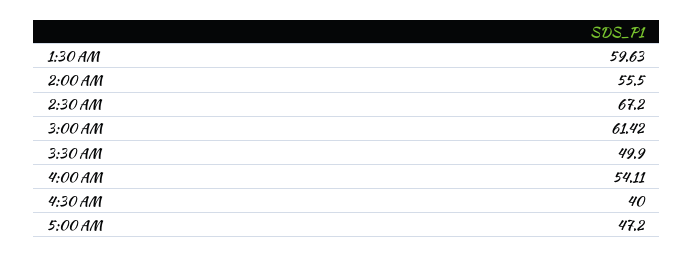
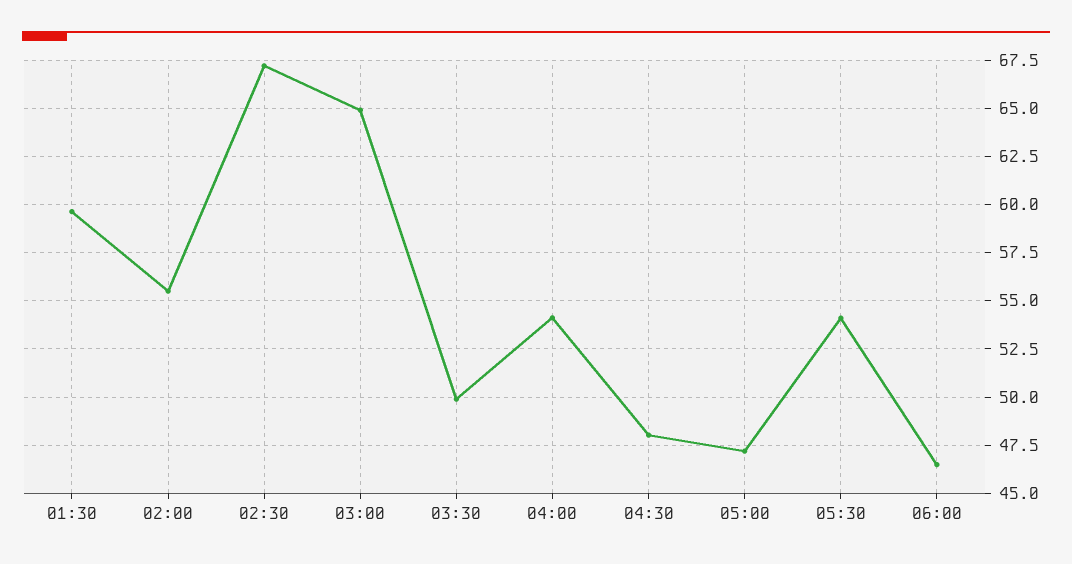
3:00 AM: 61.42 -> 65
4:30 AM: 40 -> 48
05:30: none -> 54
06:00: none -> 46.5

